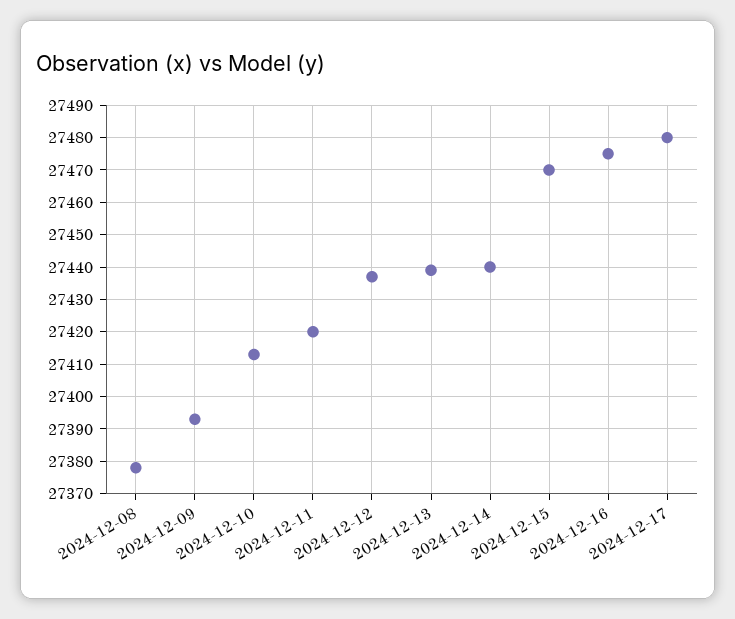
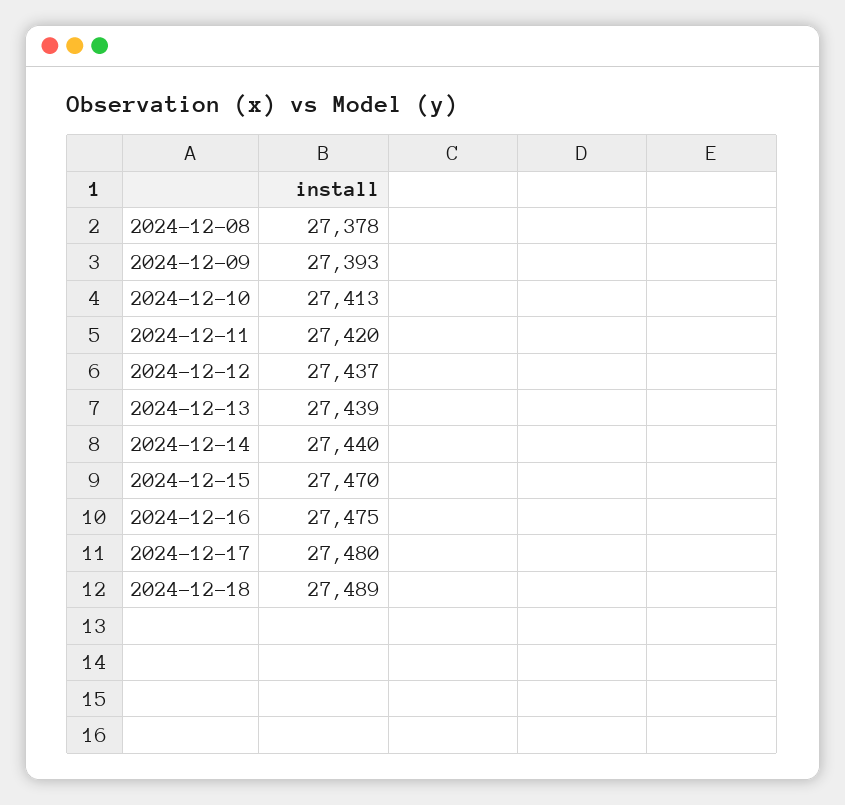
2024-12-18: none -> 27489

